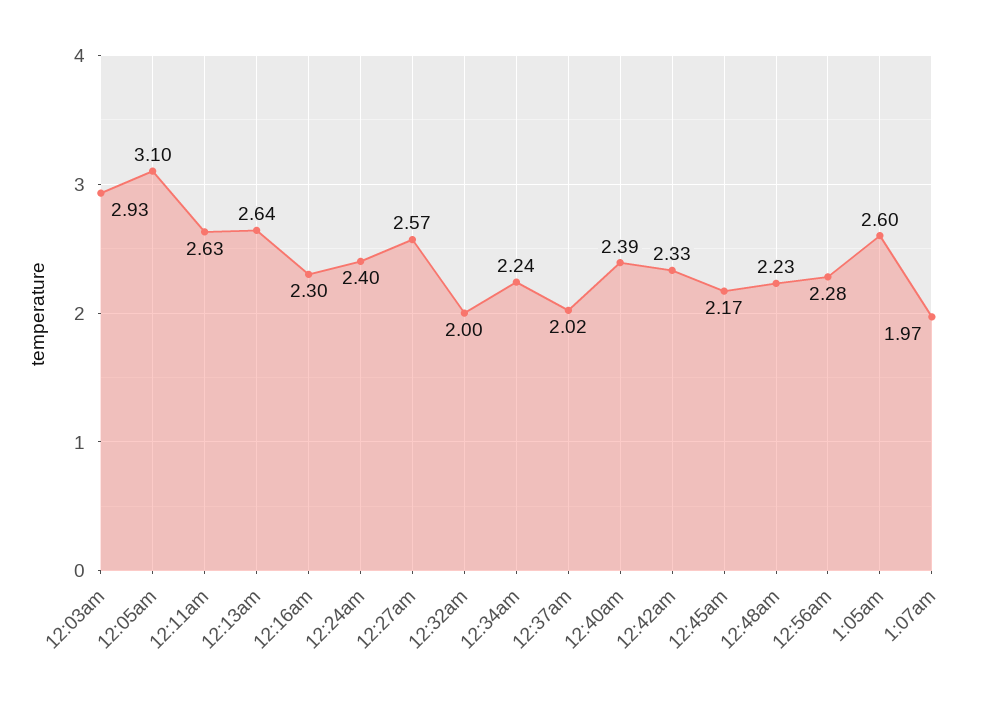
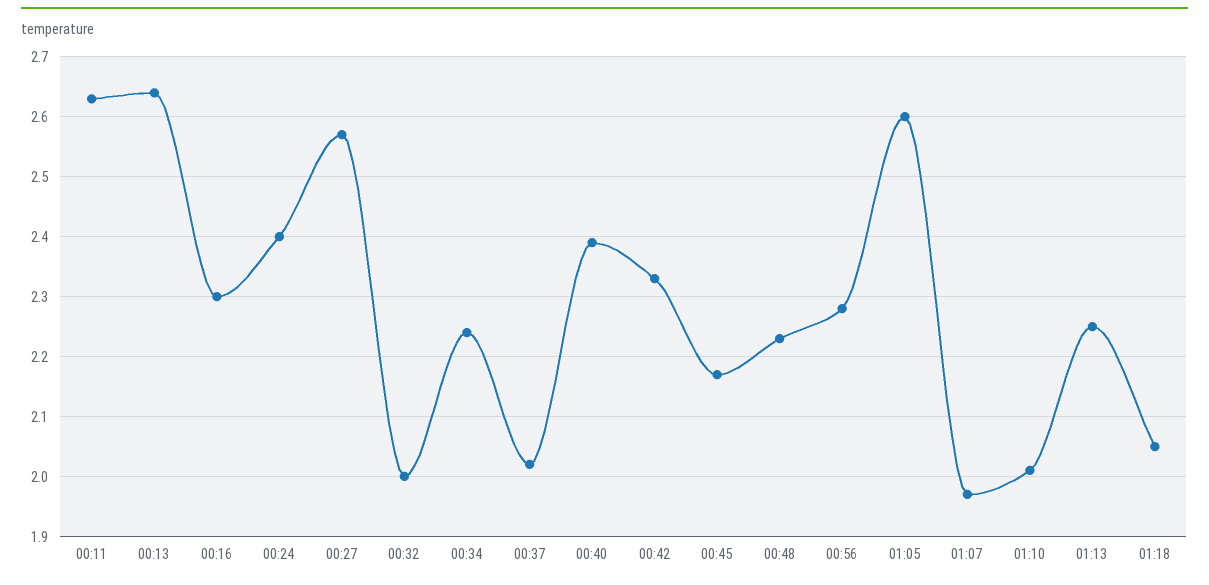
12:03am: 2.93 -> none
12:05am: 3.1 -> none
01:10: none -> 2
01:13: none -> 2.25
01:18: none -> 2.05

